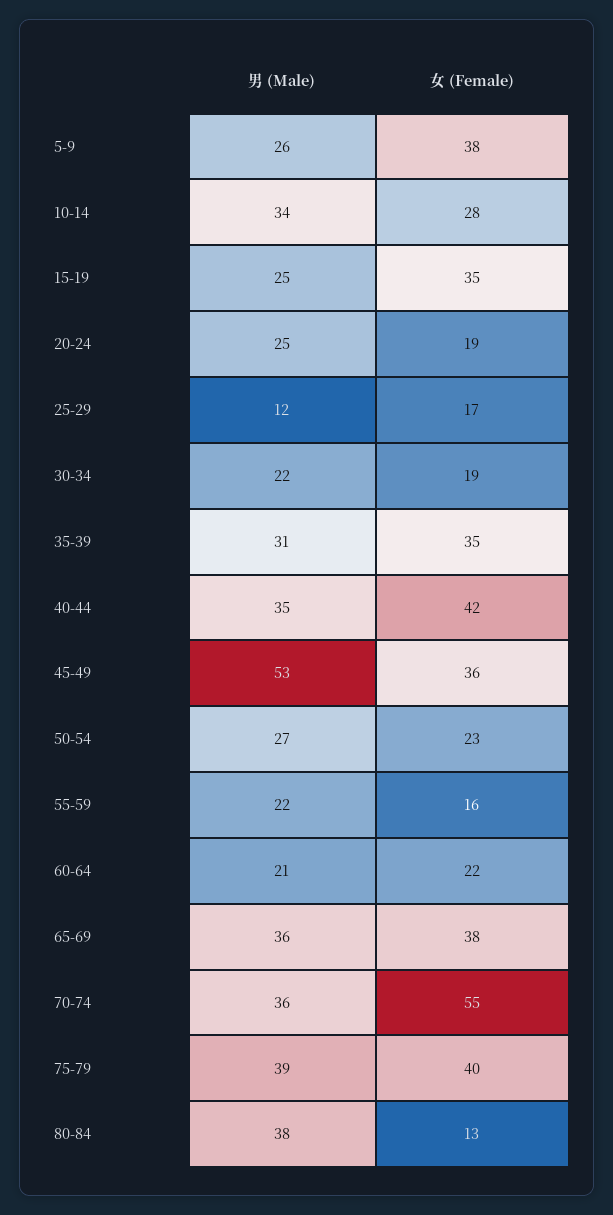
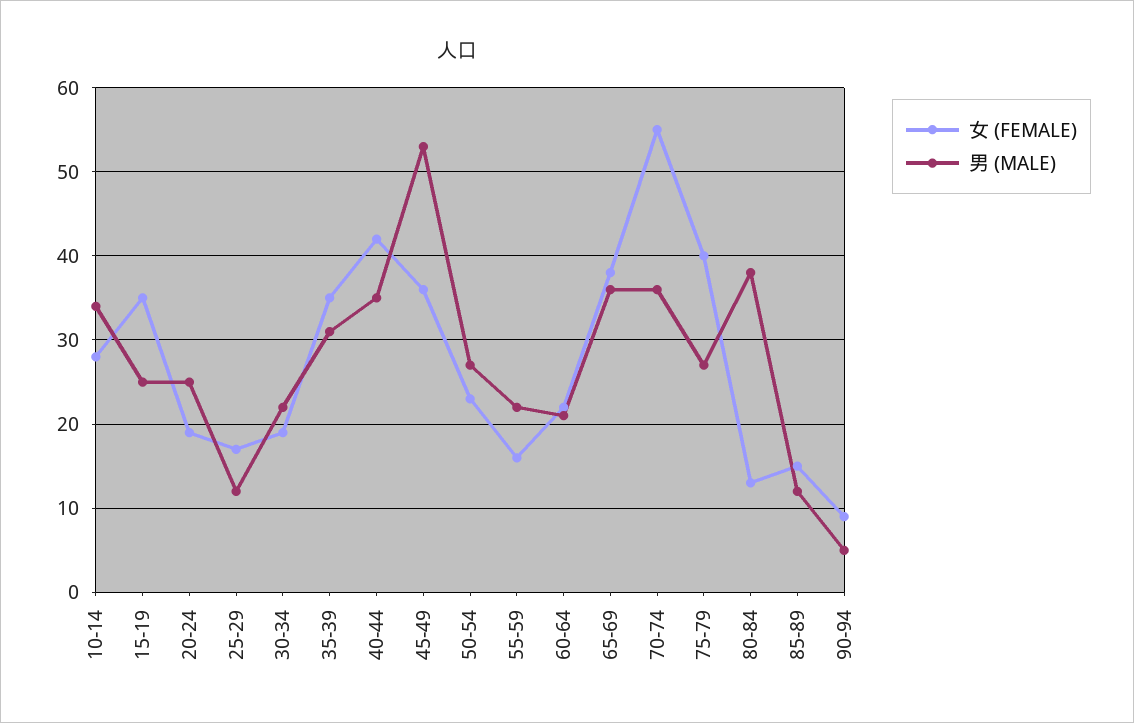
男 (Male), 5-9: 26 -> none
女 (Female), 5-9: 38 -> none
男 (Male), 75-79: 39 -> 27
女 (Female), 85-89: none -> 15
男 (Male), 85-89: none -> 12
女 (Female), 90-94: none -> 9
男 (Male), 90-94: none -> 5

